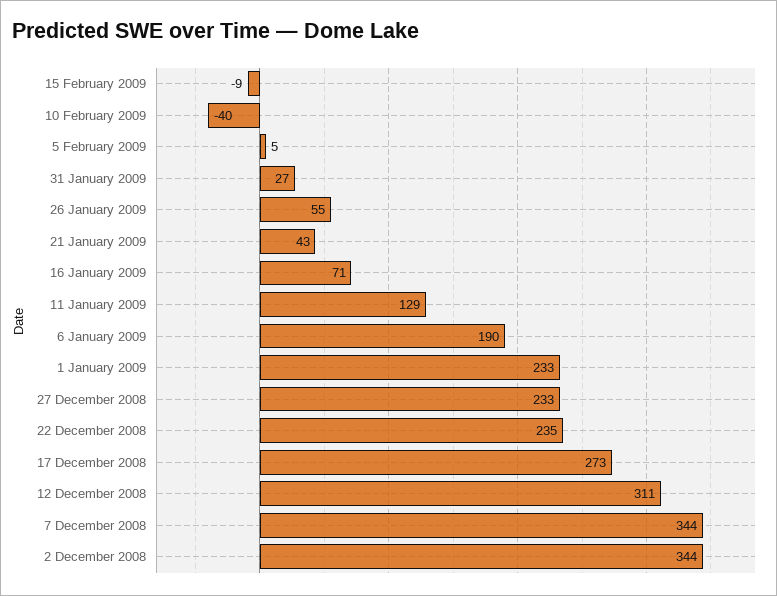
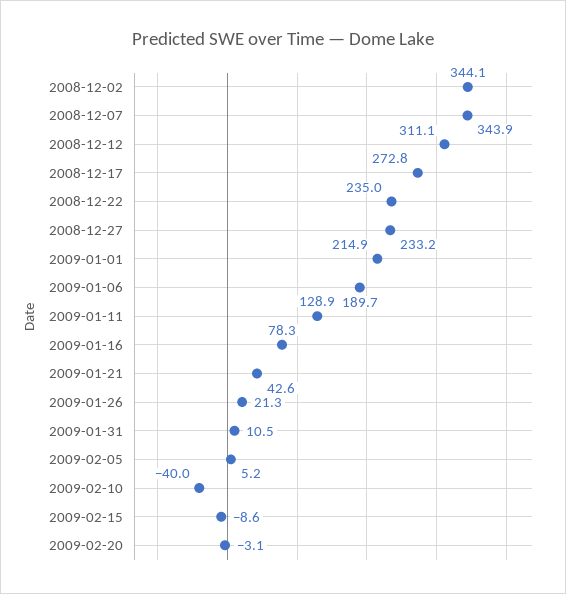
31 January 2009: 27 -> 10.5
26 January 2009: 55 -> 21.3
16 January 2009: 71 -> 78.3
1 January 2009: 233 -> 214.9
2009-02-20: none -> -3.1

